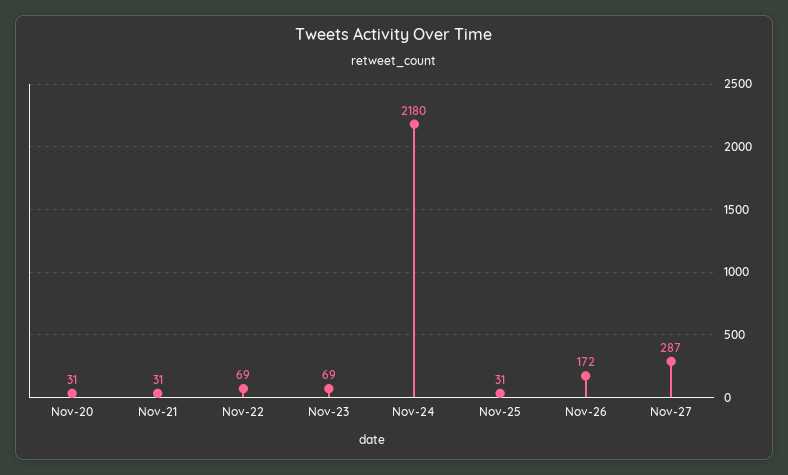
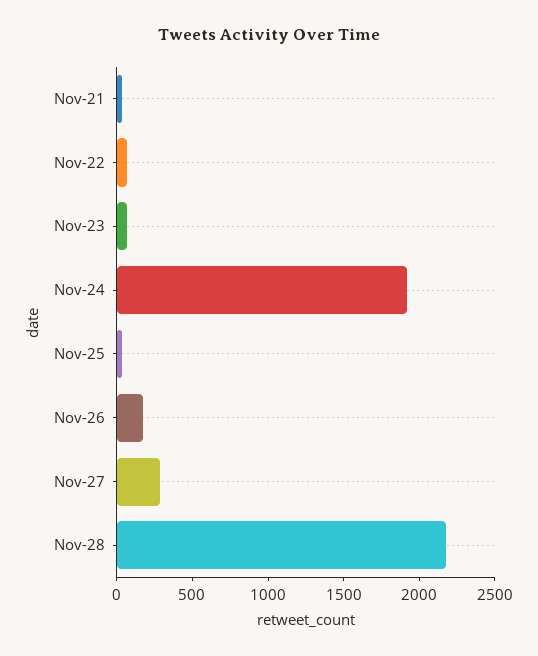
Nov-20: 31 -> none
Nov-24: 2180 -> 1900
Nov-28: none -> 2200

